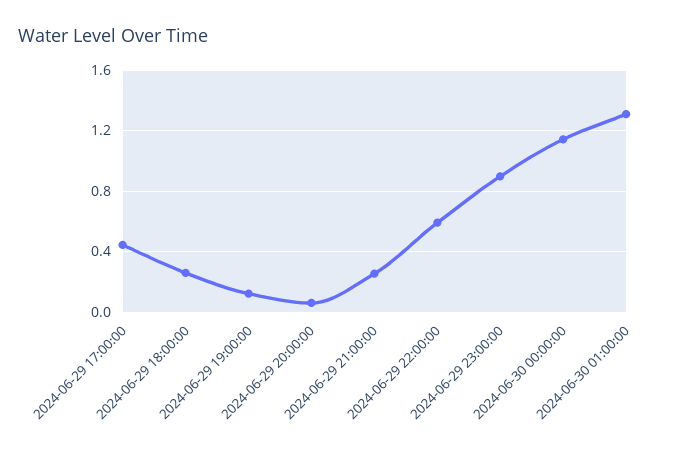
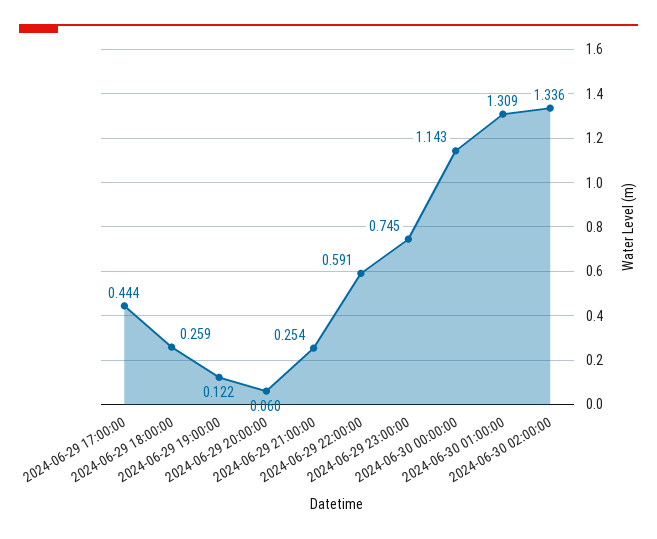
2024-06-29 23:00:00: 0.9 -> 0.745
2024-06-30 02:00:00: none -> 1.336

